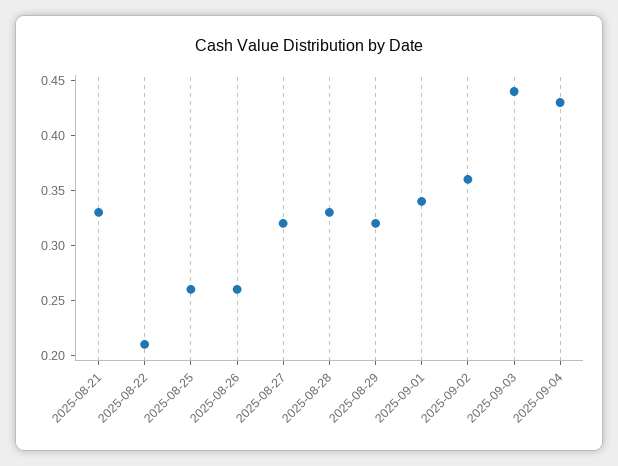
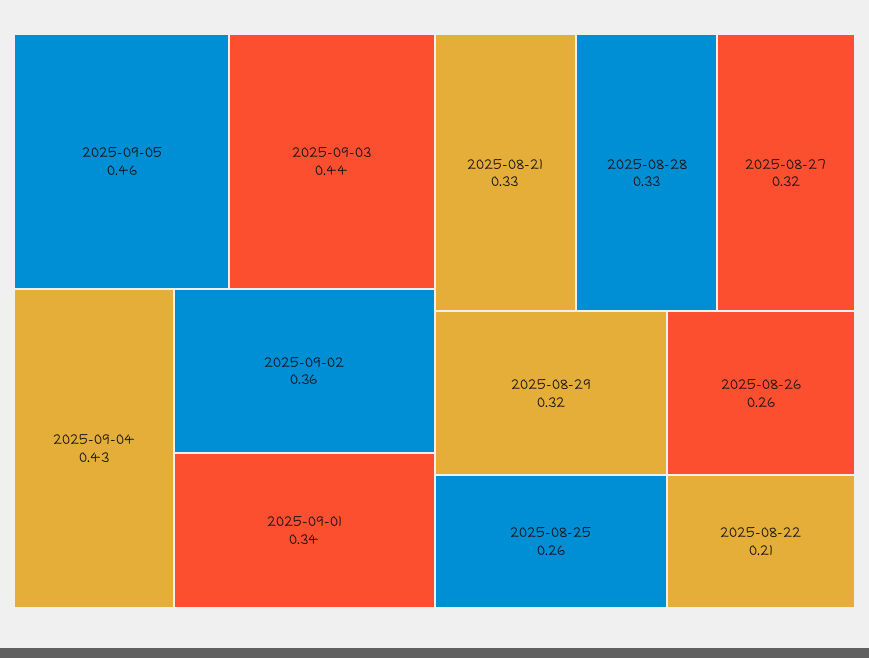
2025-09-05: none -> 0.46

